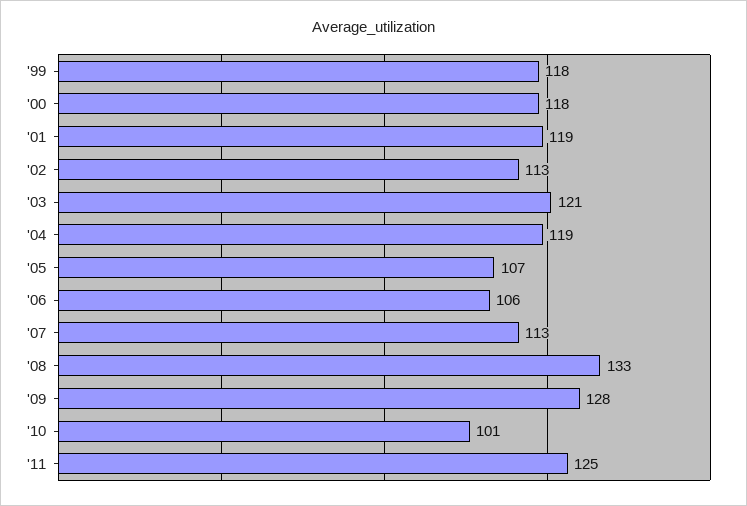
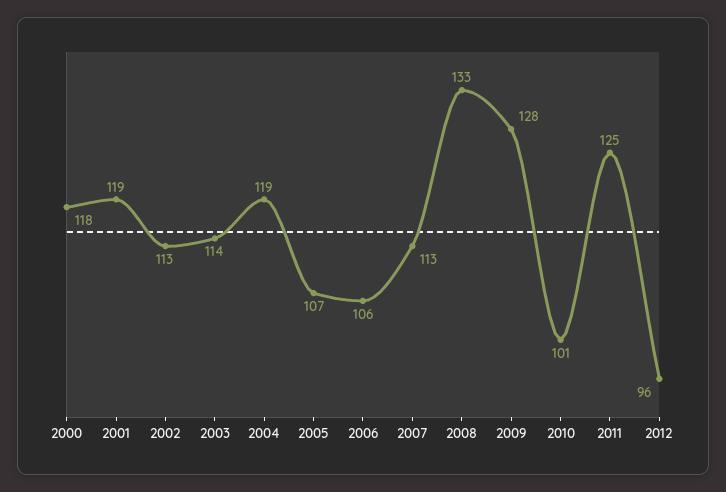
'99: 118 -> none
'03: 121 -> 114
2012: none -> 96

